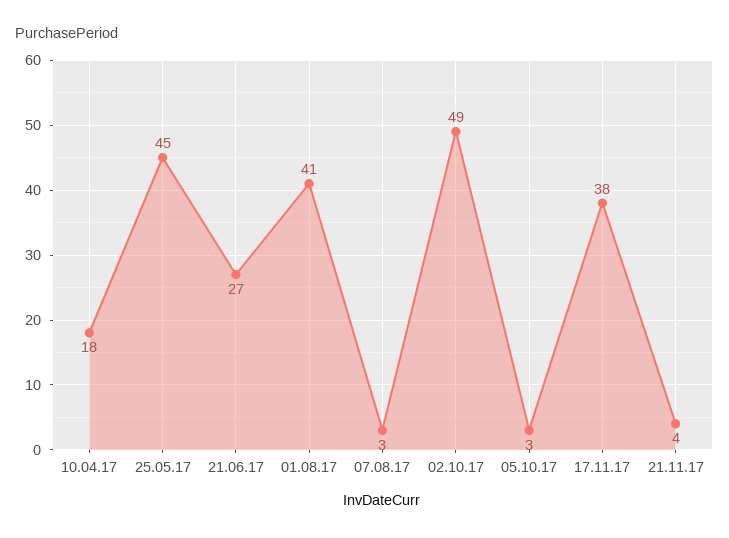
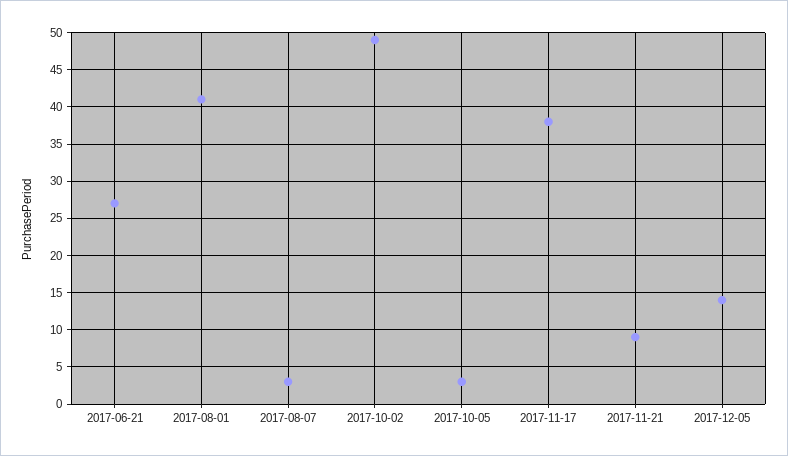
10.04.17: 18 -> none
25.05.17: 45 -> none
21.11.17: 4 -> 9
2017-12-05: none -> 14

